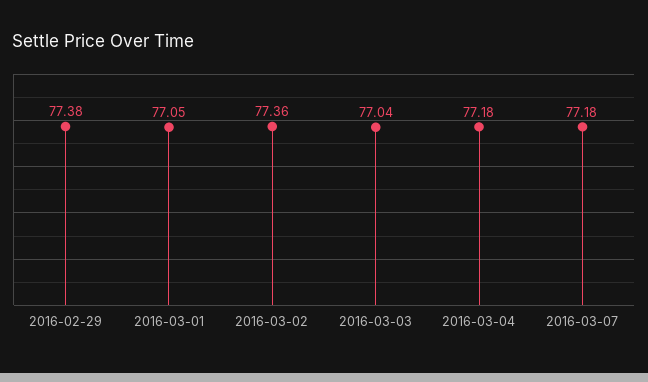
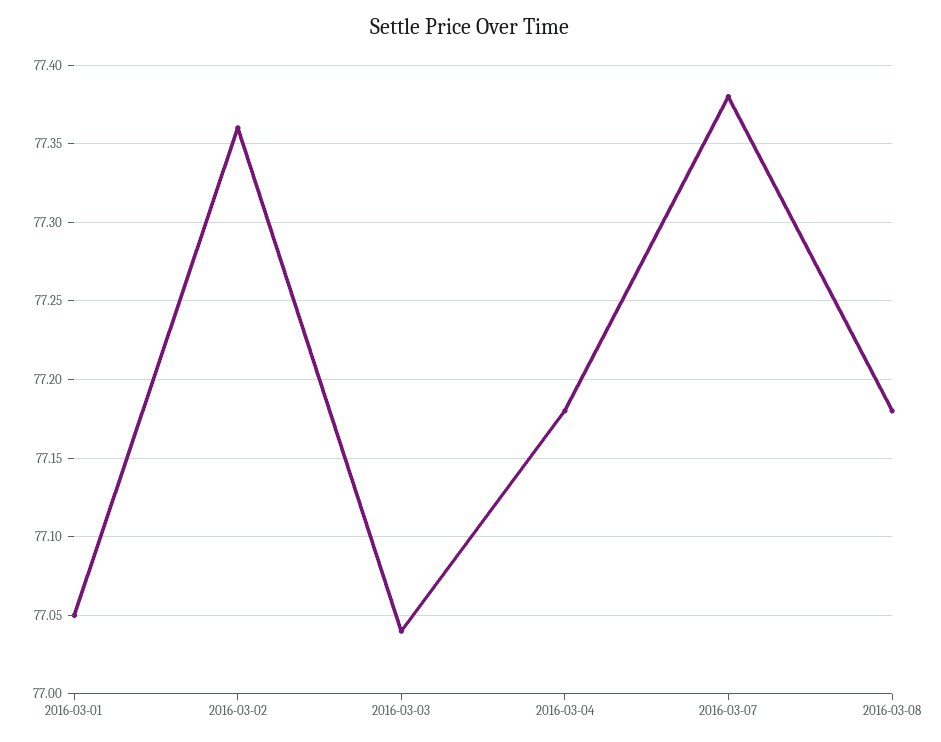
2016-02-29: 77.38 -> none
2016-03-07: 77.18 -> 77.38
2016-03-08: none -> 77.18

